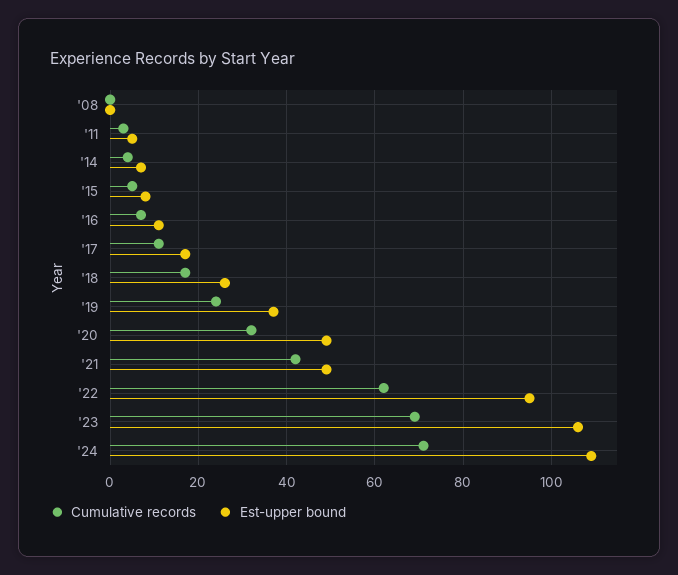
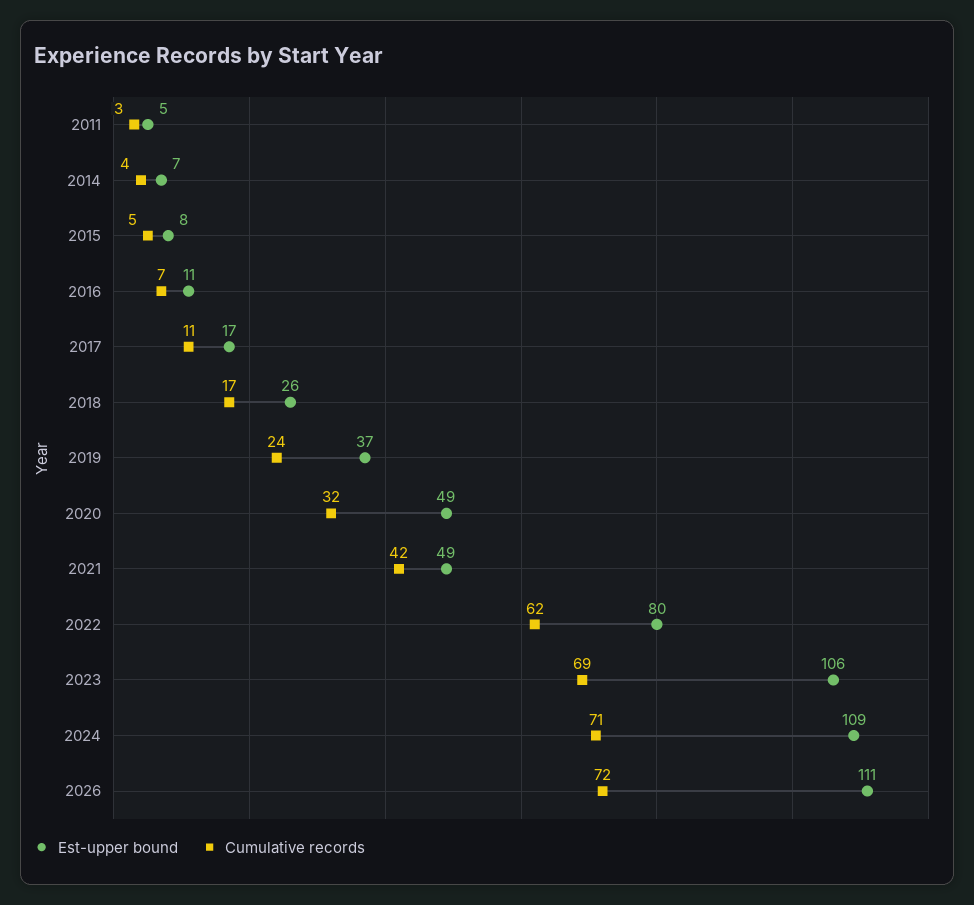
Cumulative records, '08: 0 -> none
Est-upper bound, '08: 0 -> none
Est-upper bound, '22: 95 -> 80
Est-upper bound, 2026: none -> 111
Cumulative records, 2026: none -> 72

